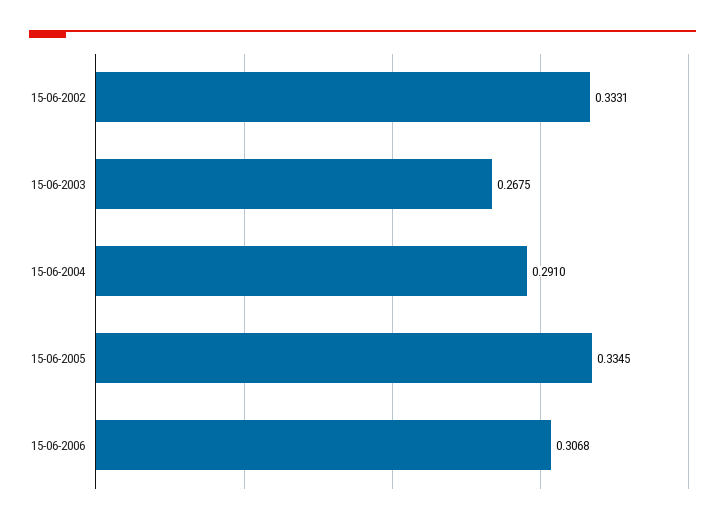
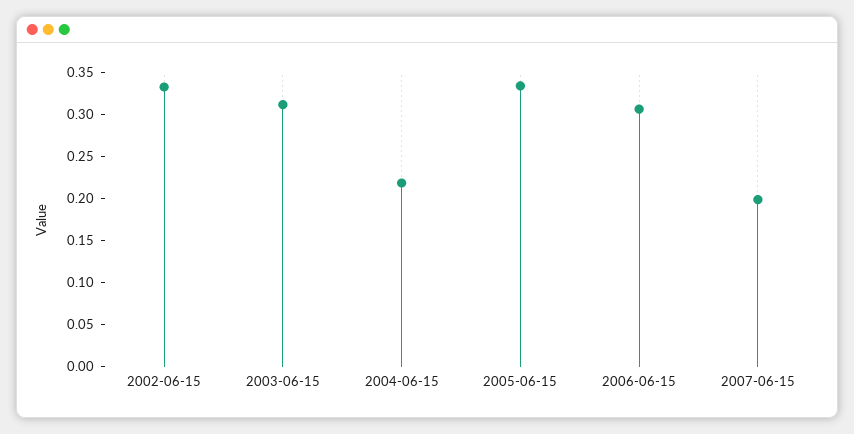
15-06-2003: 0.2675 -> 0.31
15-06-2004: 0.291 -> 0.22
2007-06-15: none -> 0.2

